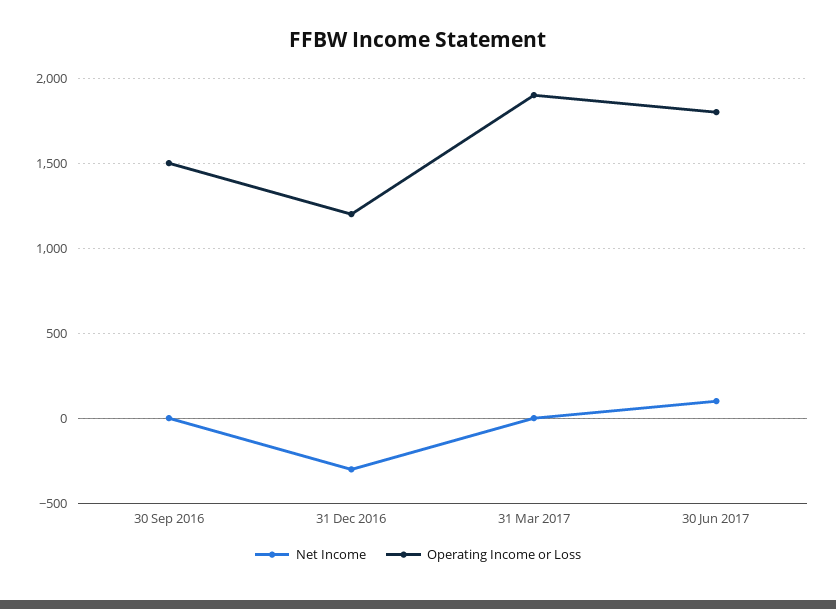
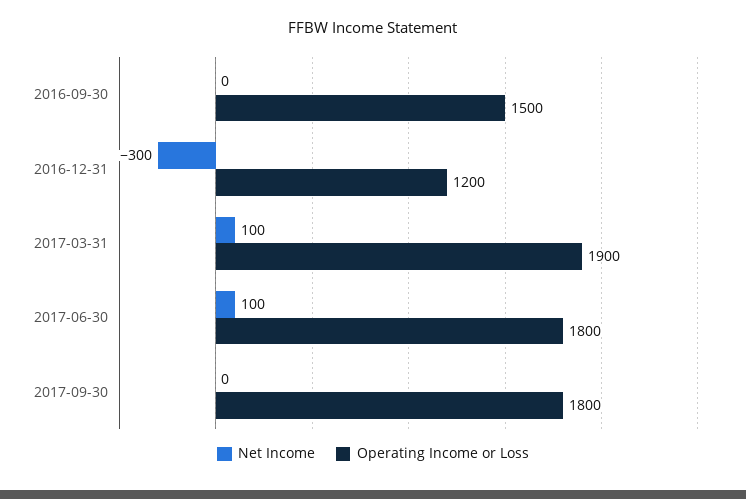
Net Income, 31 Mar 2017: 0 -> 100
Net Income, 2017-09-30: none -> 0
Operating Income or Loss, 2017-09-30: none -> 1800

